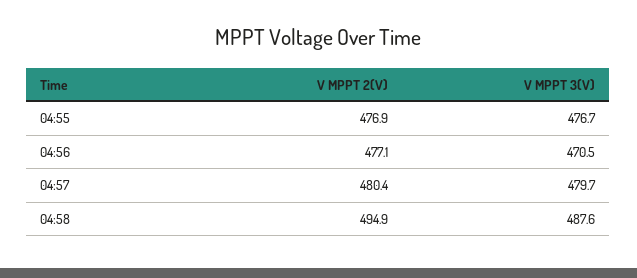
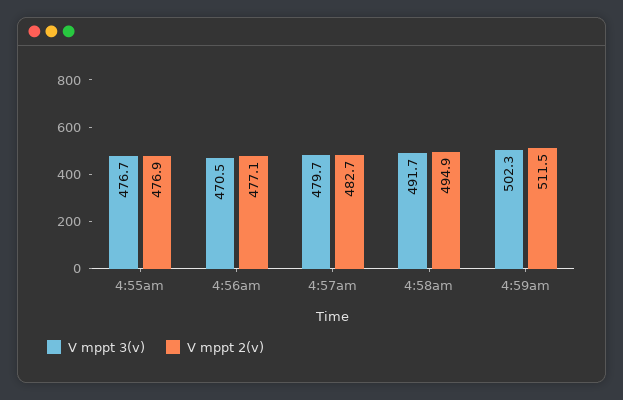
V MPPT 2(V), 04:57: 480.4 -> 482.7
V MPPT 3(V), 04:58: 487.6 -> 491.7
V MPPT 3(V), 4:59am: none -> 502.3
V MPPT 2(V), 4:59am: none -> 511.5

